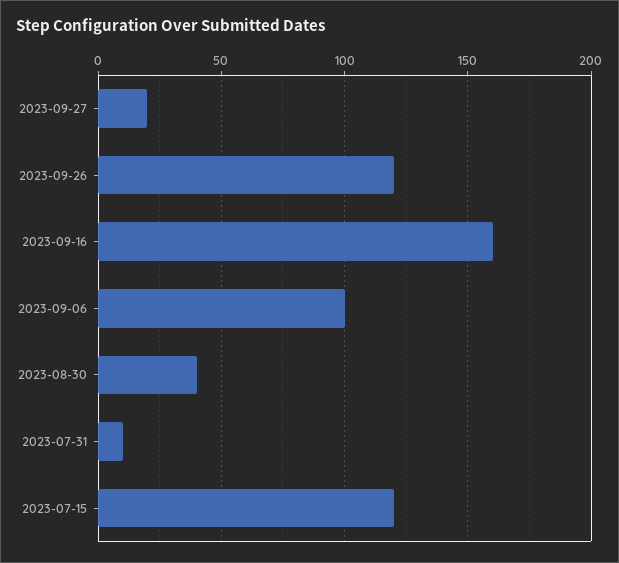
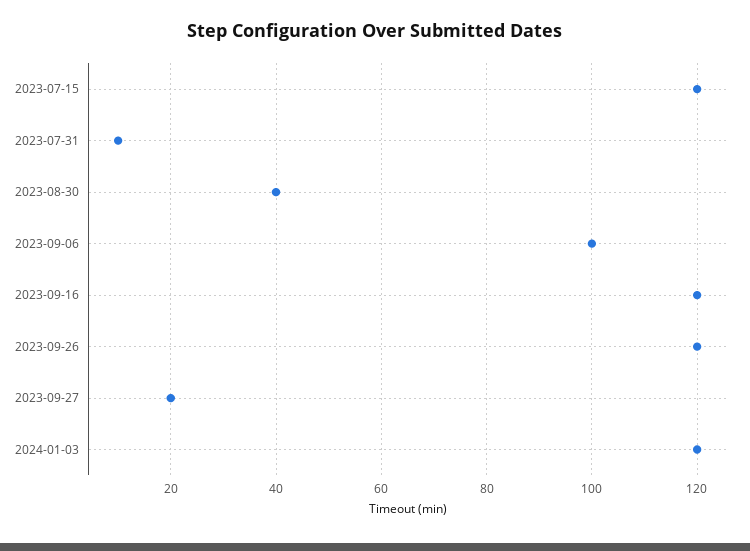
2023-09-16: 160 -> 120
2024-01-03: none -> 120

